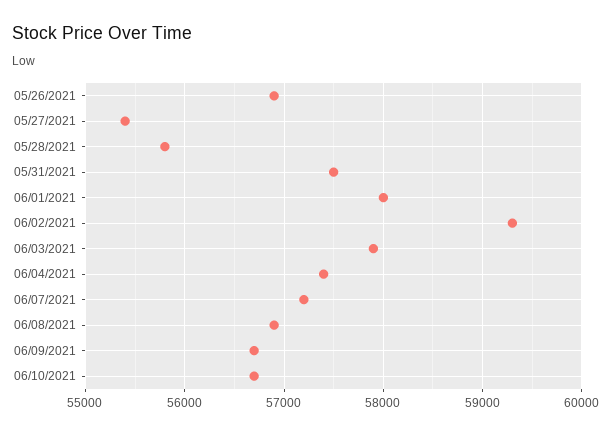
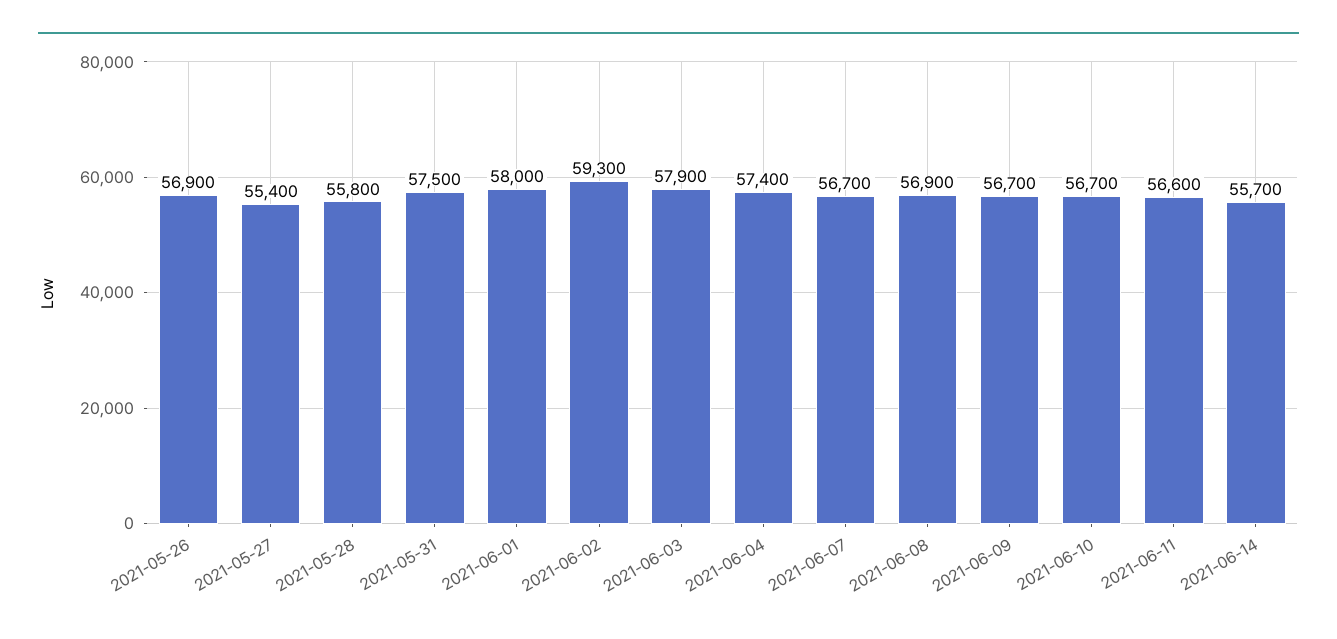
06/07/2021: 57200 -> 56700
2021-06-11: none -> 56600
2021-06-14: none -> 55700

